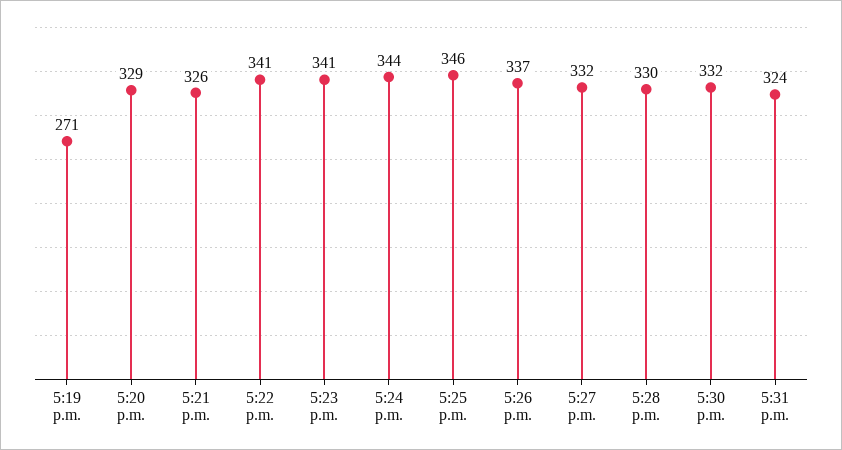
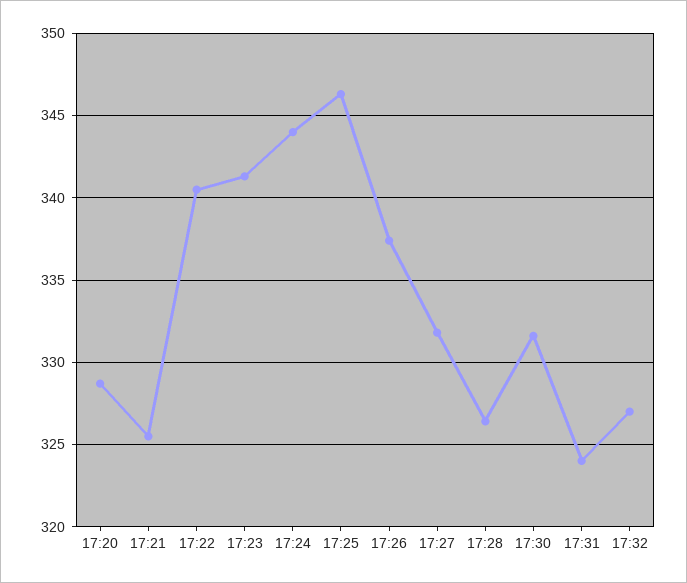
5:19 p.m.: 271 -> none
5:28 p.m.: 330 -> 326.5
17:32: none -> 327

